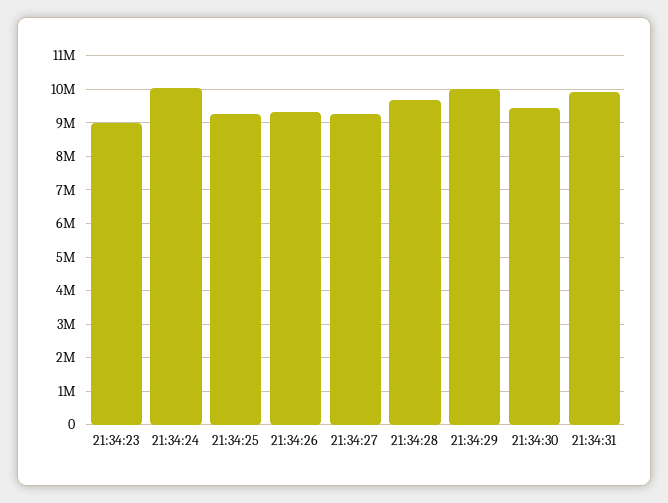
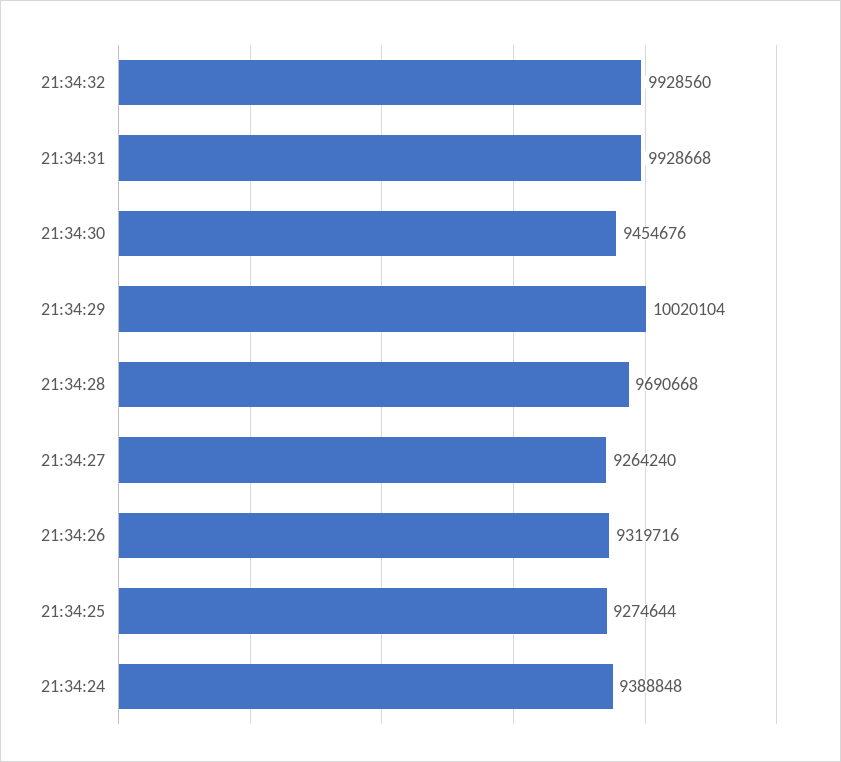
21:34:23: 9000000 -> none
21:34:24: 10000000 -> 9388848
21:34:32: none -> 9928560

